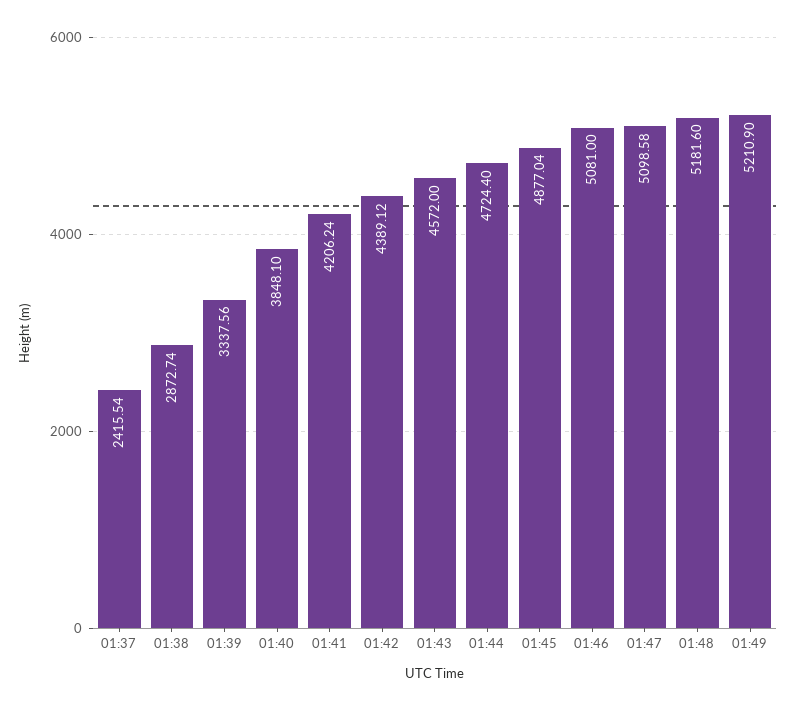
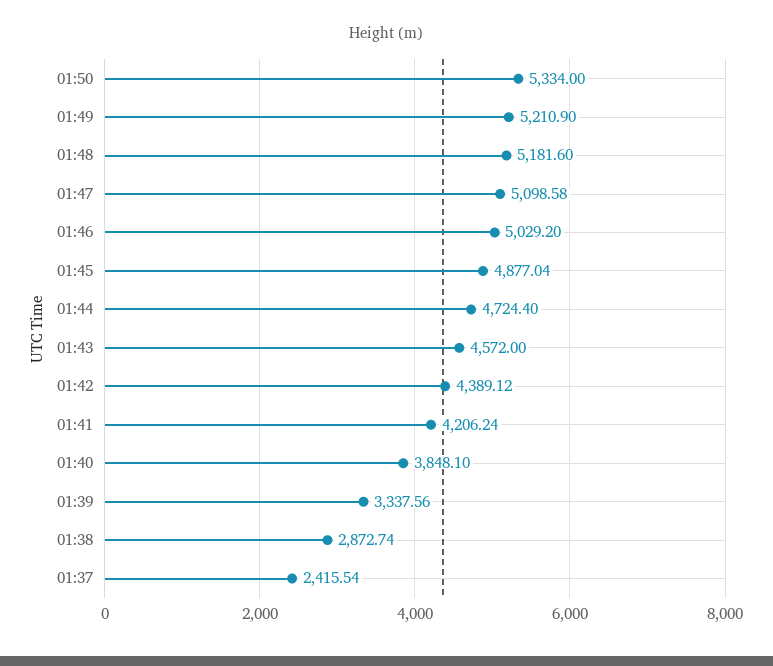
01:46: 5081 -> 5029.2
01:50: none -> 5334

